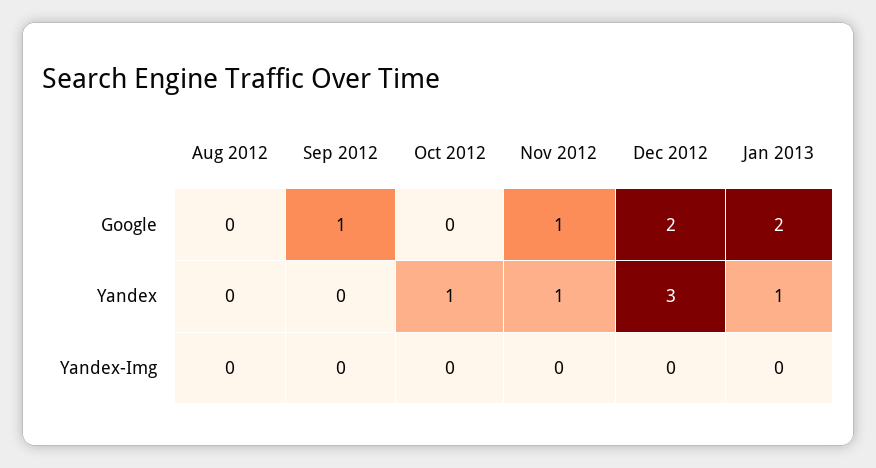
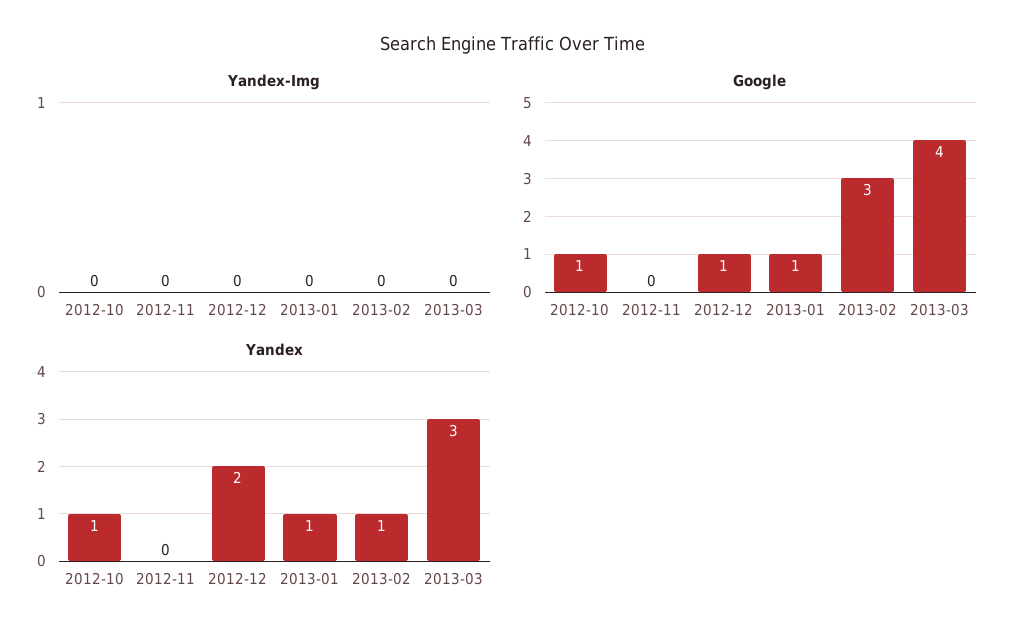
Google, Aug 2012: 0 -> none
Google, Sep 2012: 1 -> none
Google, Oct 2012: 0 -> 1
Google, Nov 2012: 1 -> 0
Google, Dec 2012: 2 -> 1
Google, Jan 2013: 2 -> 1
Yandex, Aug 2012: 0 -> none
Yandex, Sep 2012: 0 -> none
Yandex, Nov 2012: 1 -> 0
Yandex, Dec 2012: 3 -> 2
Yandex-Img, Aug 2012: 0 -> none
Yandex-Img, Sep 2012: 0 -> none
Yandex-Img, 2013-02: none -> 0
Yandex-Img, 2013-03: none -> 0
Google, 2013-02: none -> 3
Google, 2013-03: none -> 4
Yandex, 2013-02: none -> 1
Yandex, 2013-03: none -> 3

